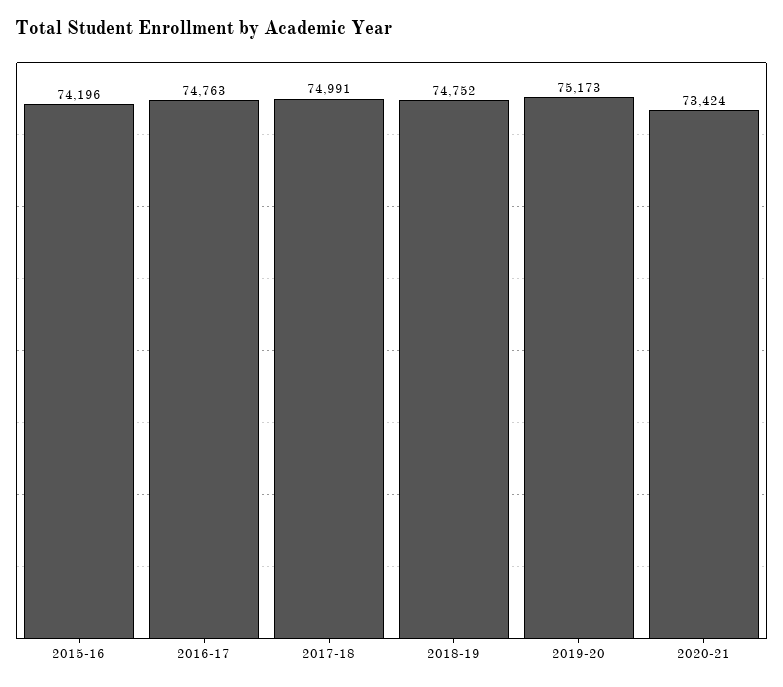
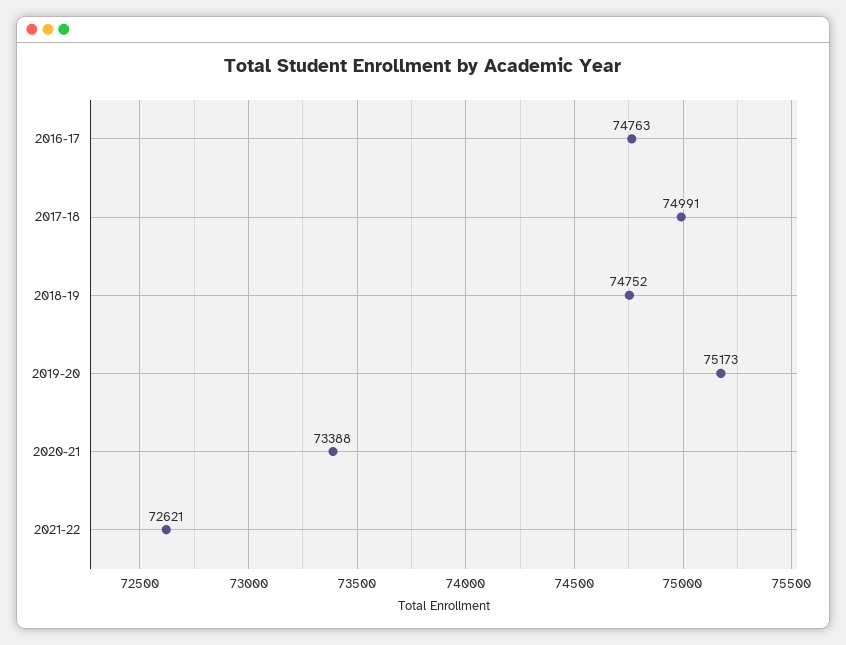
2015-16: 74196 -> none
2020-21: 73424 -> 73388
2021-22: none -> 72621

